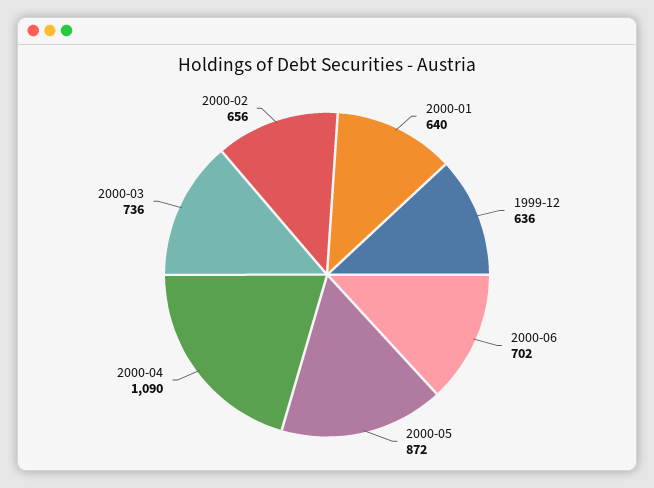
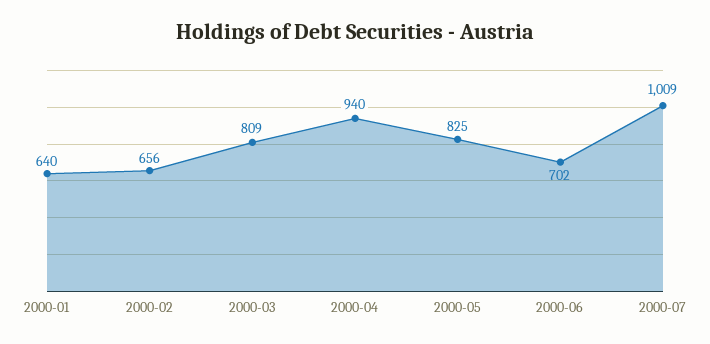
1999-12: 636 -> none
2000-05: 872 -> 825
2000-04: 1090 -> 940
2000-03: 736 -> 809
2000-07: none -> 1009

